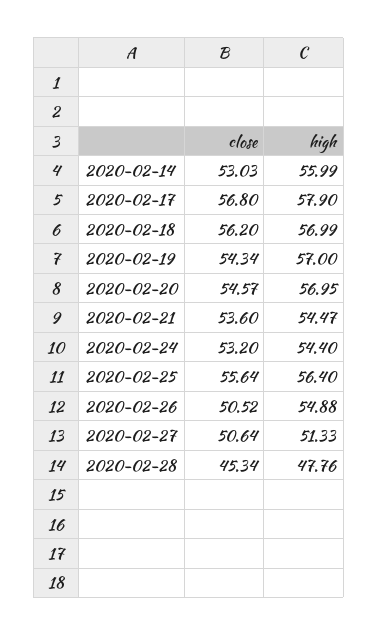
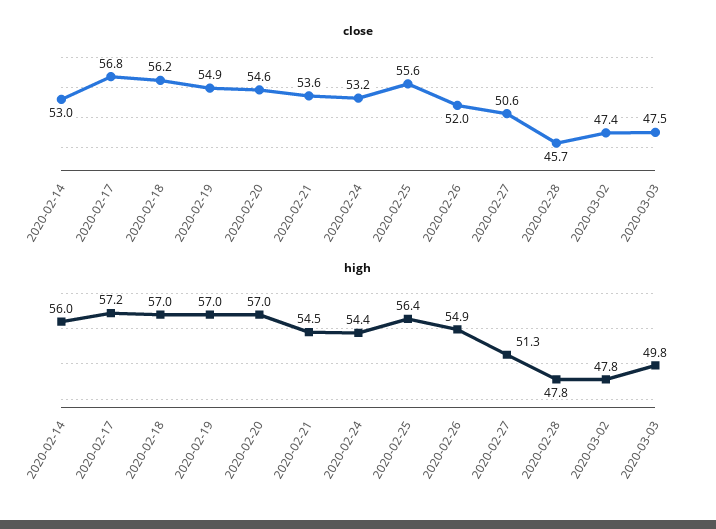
high, 2020-02-17: 57.9 -> 57.2
close, 2020-02-19: 54.34 -> 54.9
close, 2020-02-26: 50.52 -> 52
close, 2020-02-28: 45.34 -> 45.7
close, 2020-03-02: none -> 47.4
close, 2020-03-03: none -> 47.5
high, 2020-03-02: none -> 47.8
high, 2020-03-03: none -> 49.8

